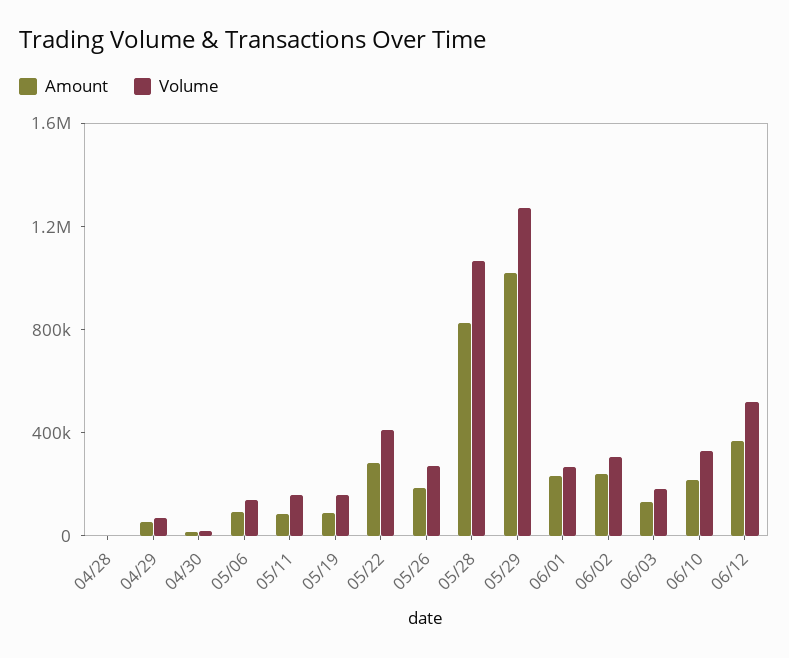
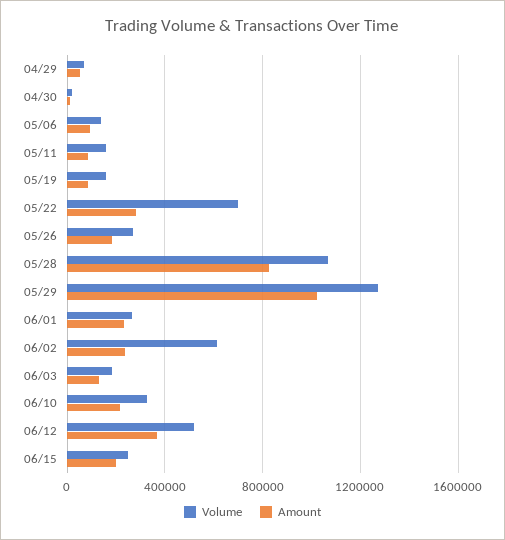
Amount, 04/28: 0 -> none
Volume, 04/28: 0 -> none
Volume, 05/22: 400000 -> 700000
Volume, 06/02: 300000 -> 600000
Volume, 06/15: none -> 250000
Amount, 06/15: none -> 200000

